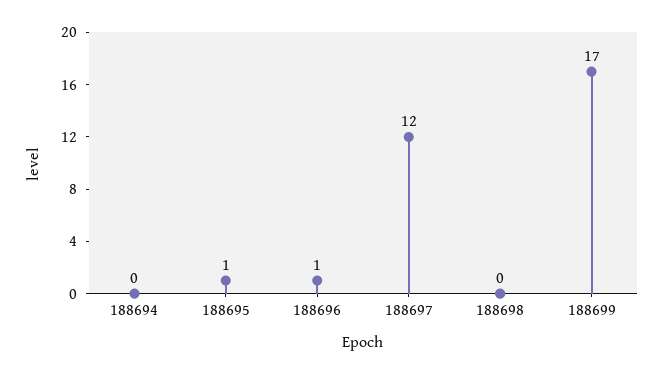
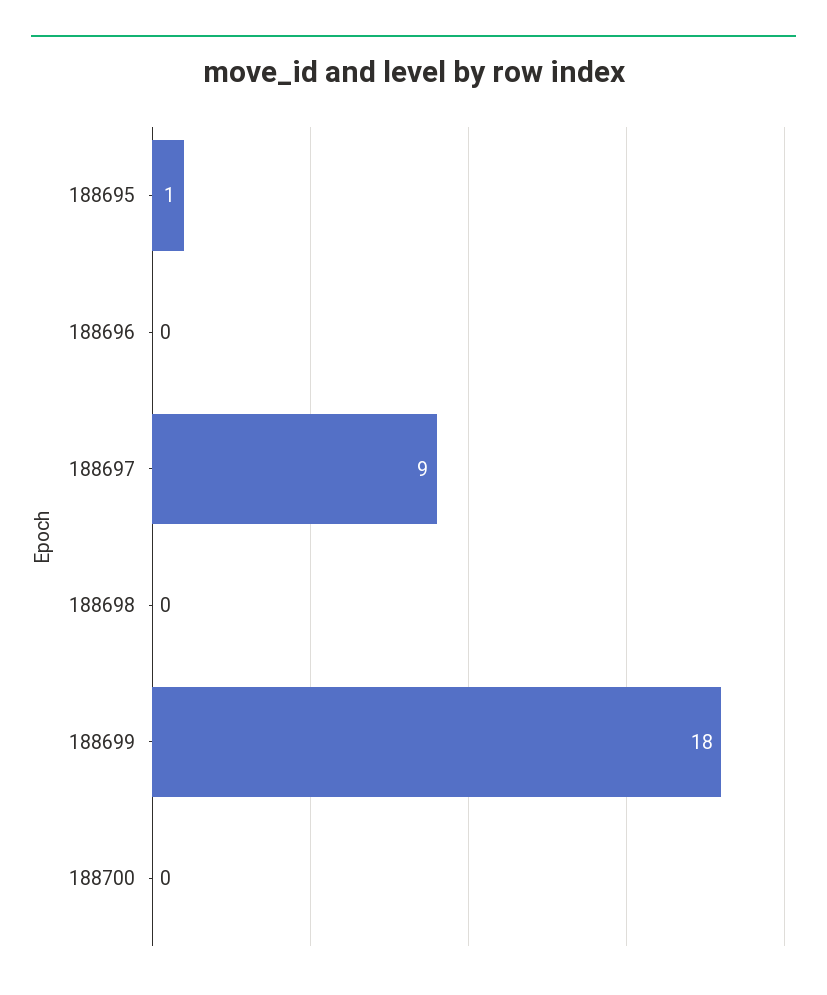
188694: 0 -> none
188696: 1 -> 0
188697: 12 -> 9
188699: 17 -> 18
188700: none -> 0

